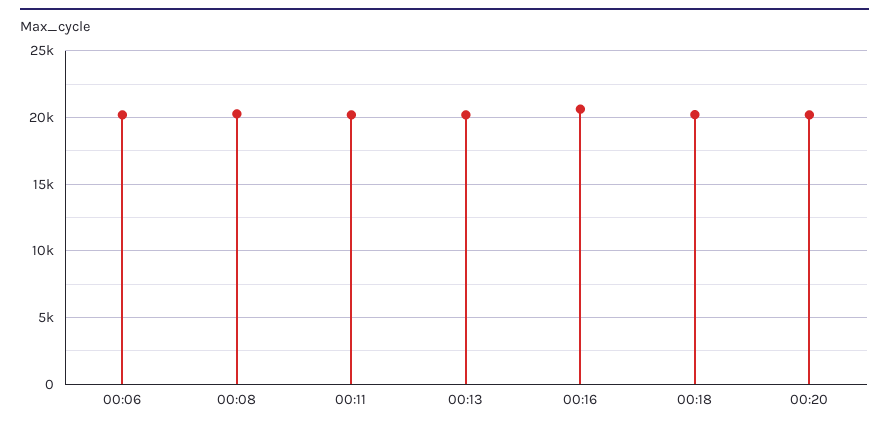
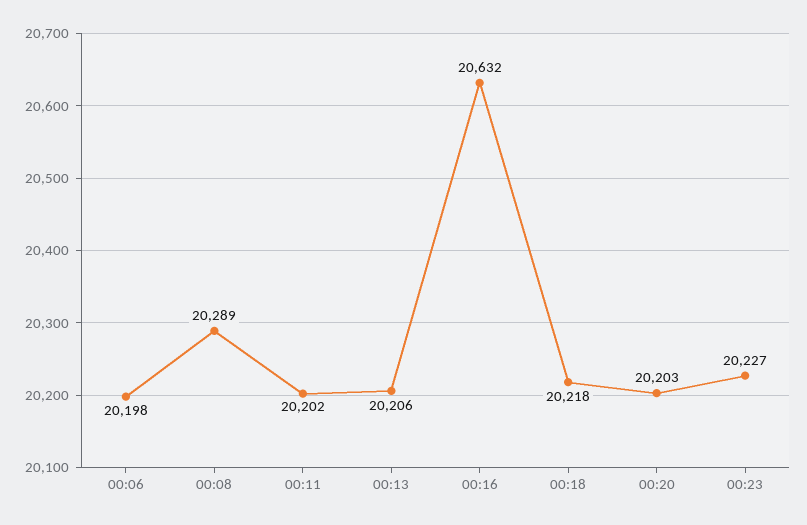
00:23: none -> 20227

